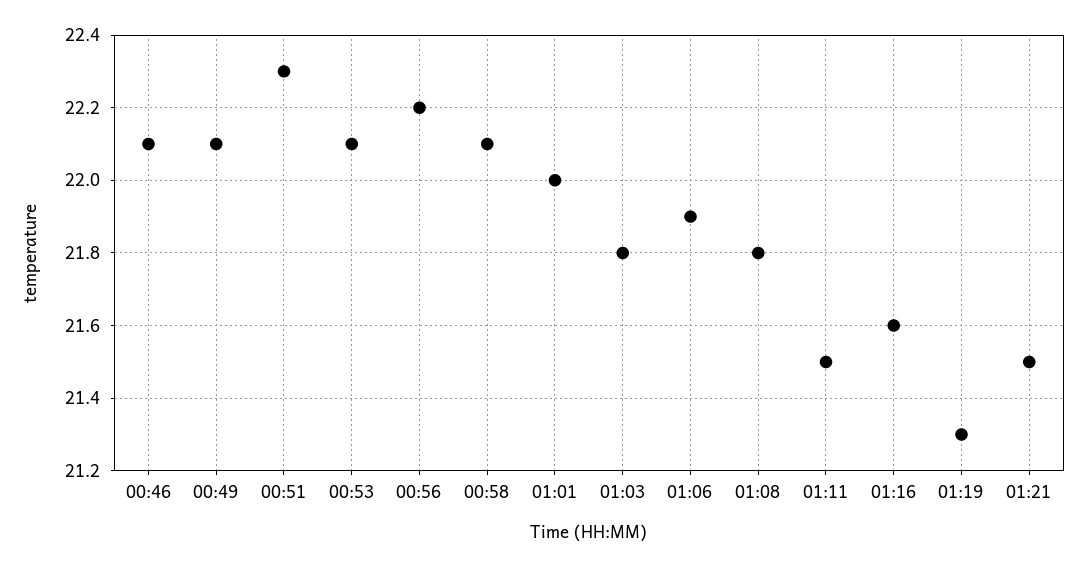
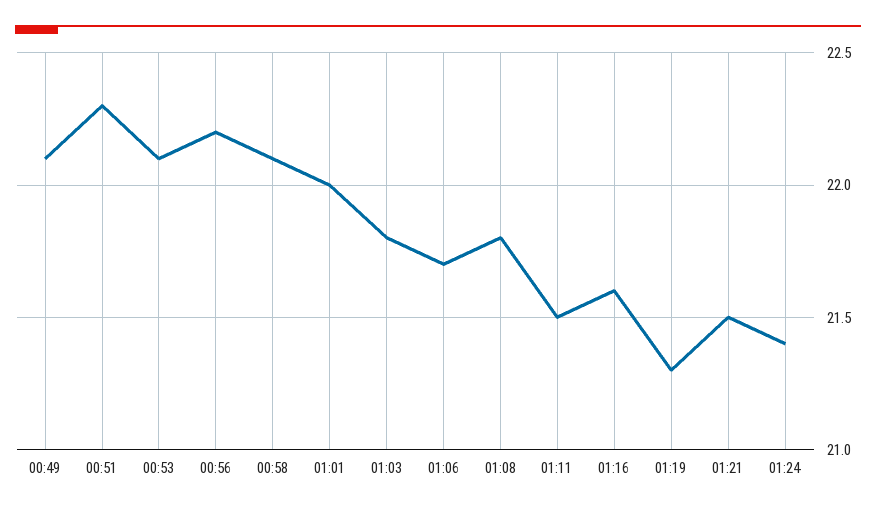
00:46: 22.1 -> none
01:06: 21.9 -> 21.7
01:24: none -> 21.4

